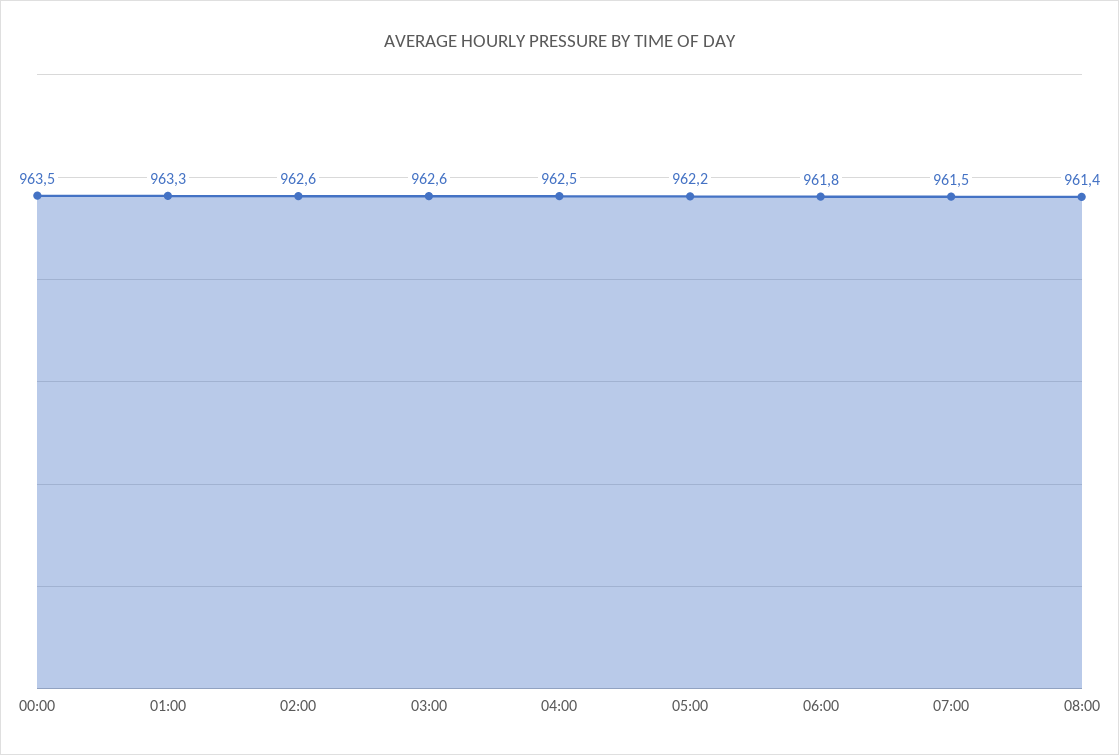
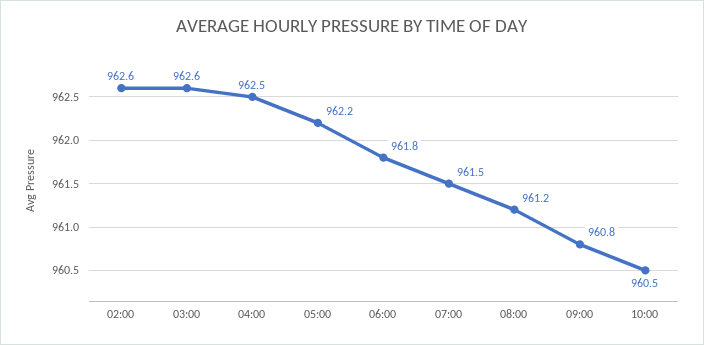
00:00: 963.5 -> none
01:00: 963.3 -> none
08:00: 961.4 -> 961.2
09:00: none -> 960.8
10:00: none -> 960.5

